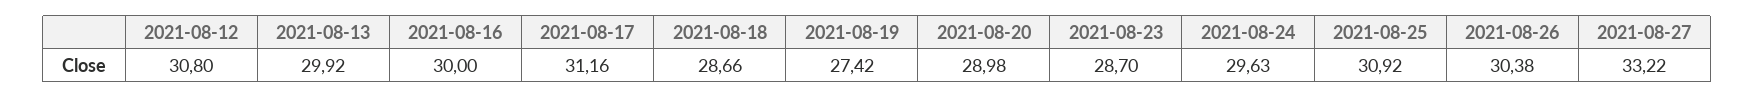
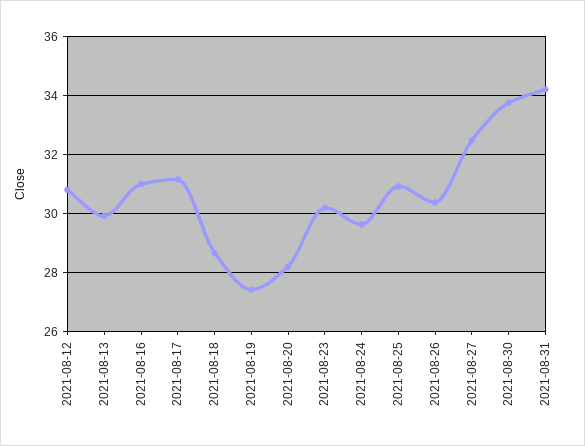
2021-08-16: 30 -> 31
2021-08-20: 28.98 -> 28.25
2021-08-23: 28.7 -> 30.25
2021-08-27: 33.22 -> 32.5
2021-08-30: none -> 33.75
2021-08-31: none -> 34.25

